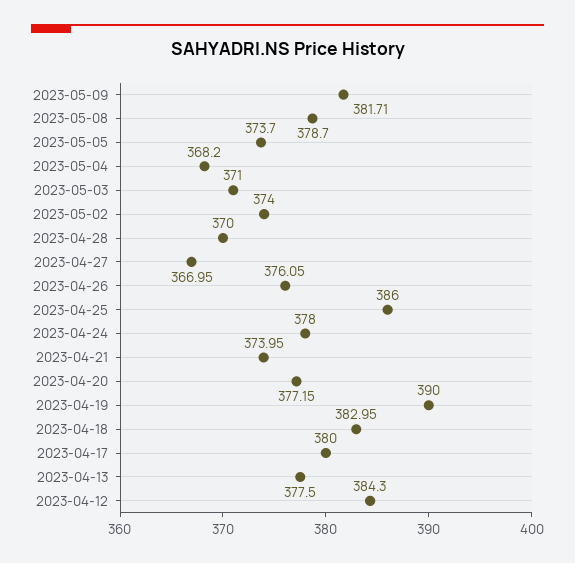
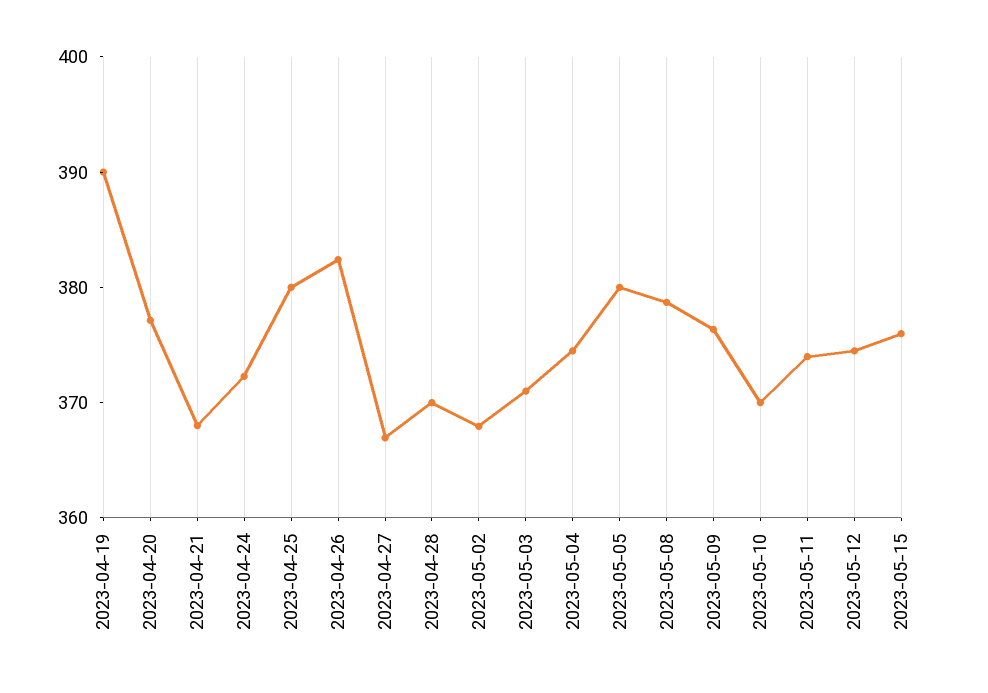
2023-05-09: 381.71 -> 376
2023-05-05: 373.7 -> 380
2023-05-04: 368.2 -> 374
2023-05-02: 374 -> 368
2023-04-26: 376.05 -> 382
2023-04-25: 386 -> 380
2023-04-24: 378 -> 372
2023-04-21: 373.95 -> 368
2023-04-18: 382.95 -> none
2023-04-17: 380 -> none
2023-04-13: 377.5 -> none
2023-04-12: 384.3 -> none
2023-05-10: none -> 370
2023-05-11: none -> 374
2023-05-12: none -> 374
2023-05-15: none -> 376

